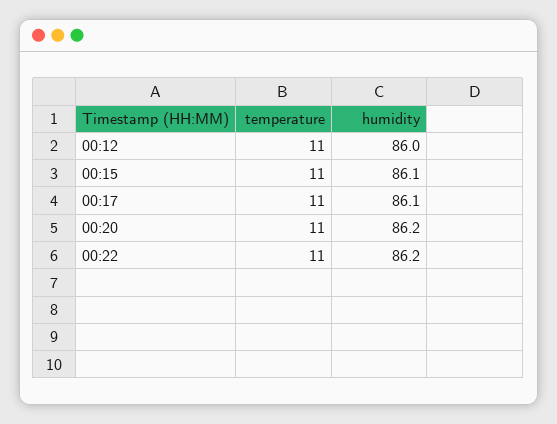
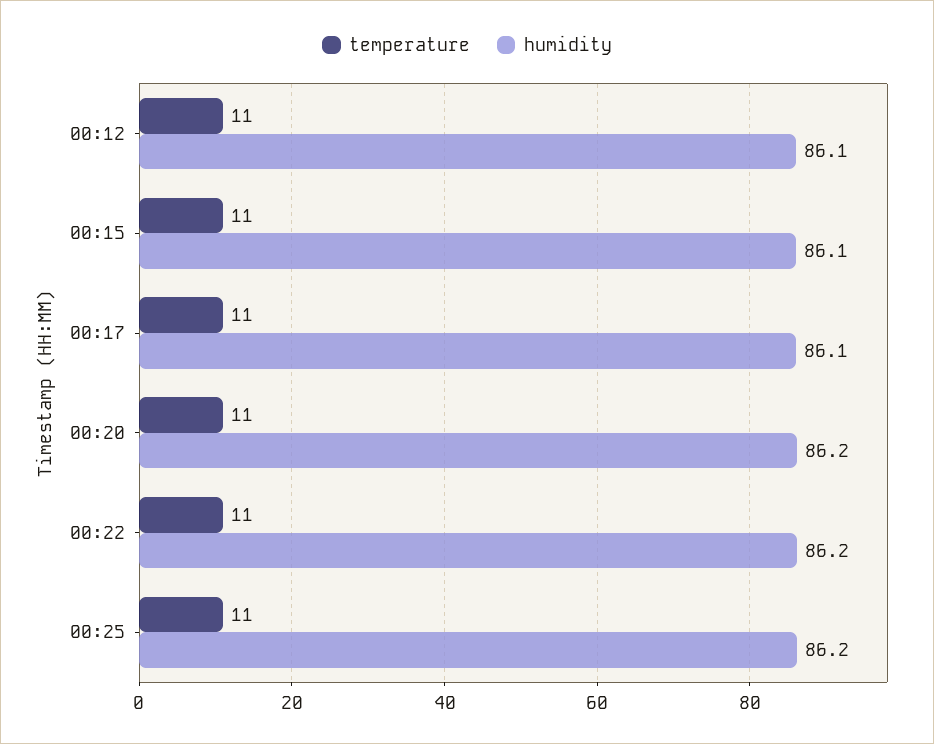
humidity, 00:12: 86 -> 86.1
temperature, 00:25: none -> 11
humidity, 00:25: none -> 86.2

